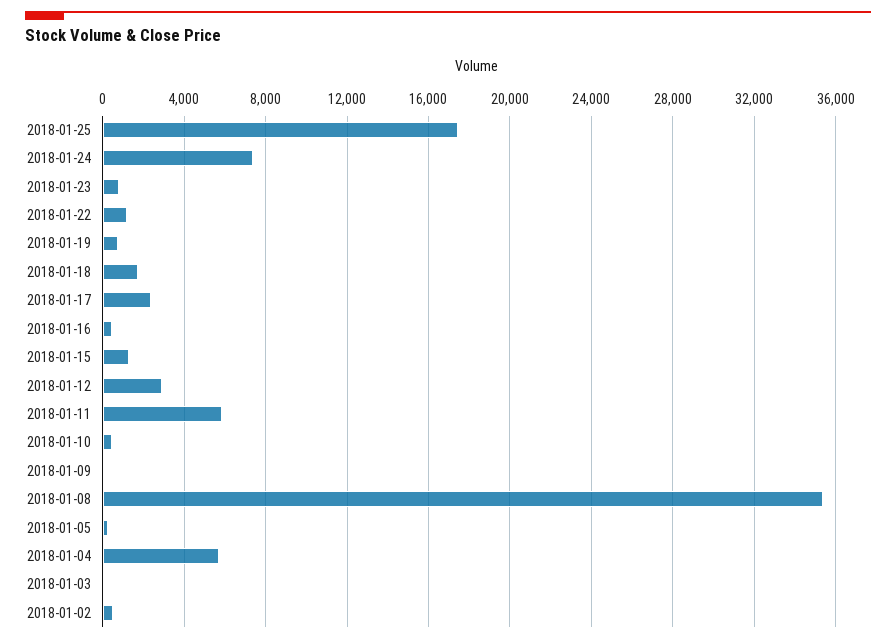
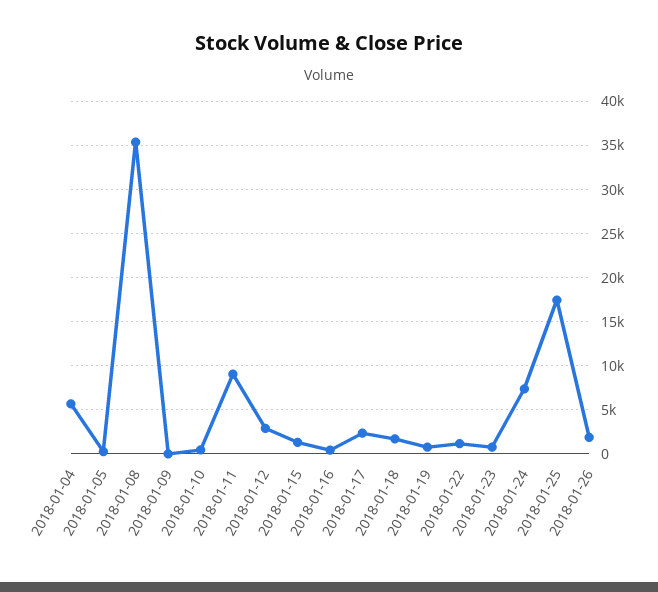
2018-01-11: 6000 -> 9000
2018-01-03: 0 -> none
2018-01-02: 500 -> none
2018-01-26: none -> 2000

